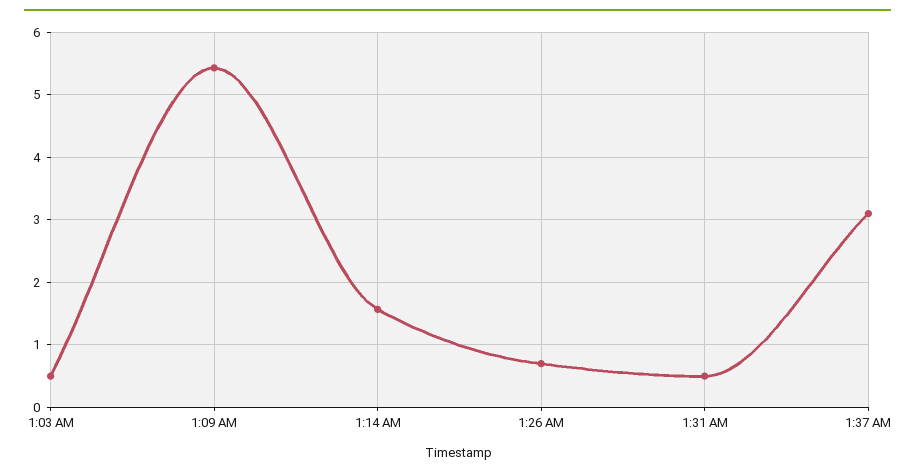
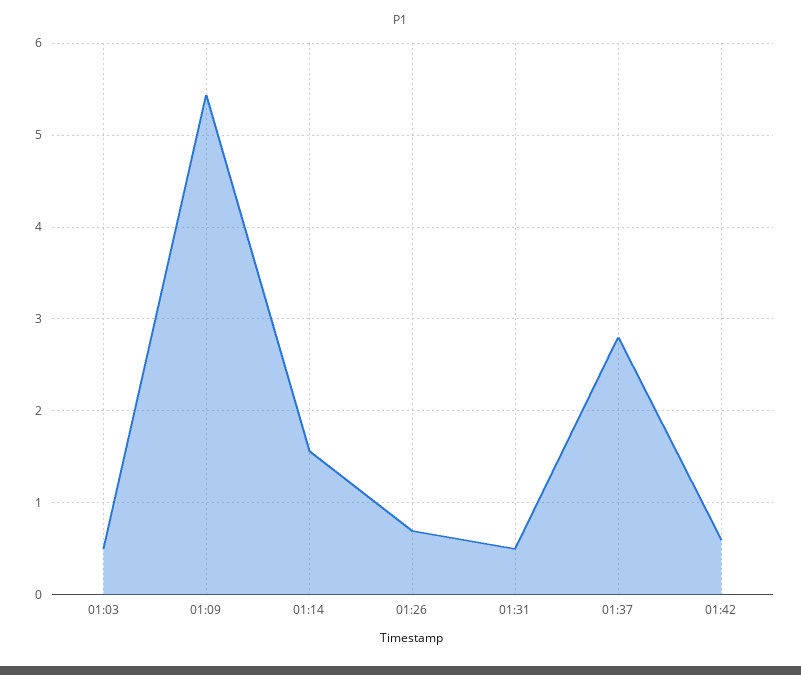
1:37 AM: 3.1 -> 2.8
01:42: none -> 0.6

